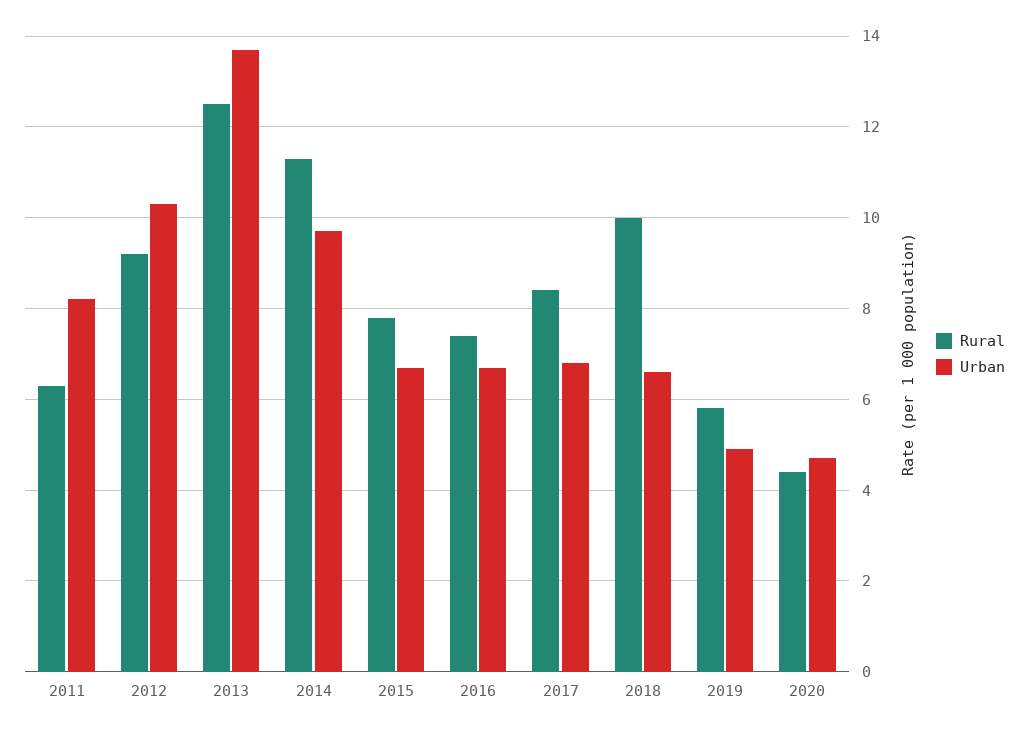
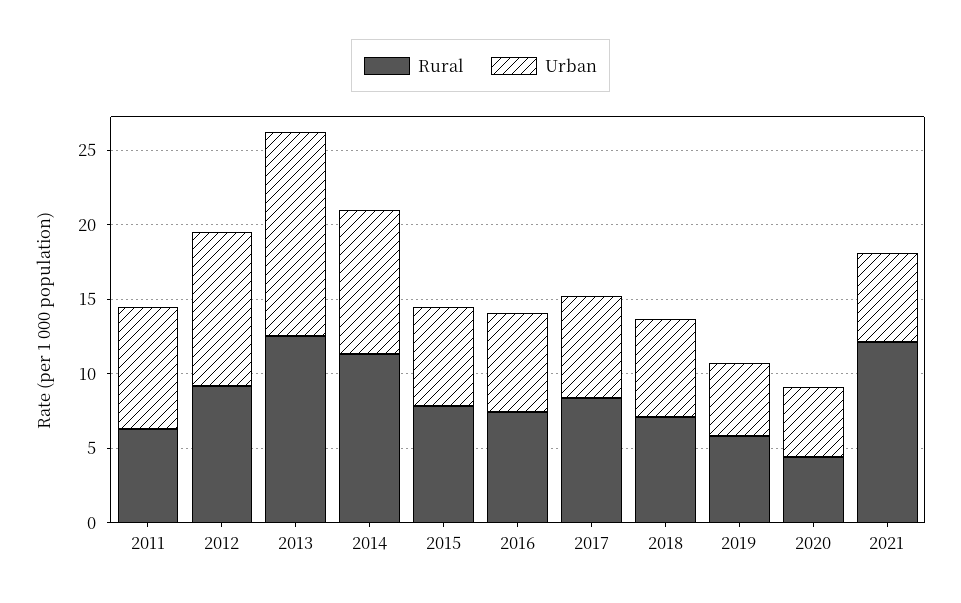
Rural, 2018: 10 -> 7
Rural, 2021: none -> 12
Urban, 2021: none -> 6

